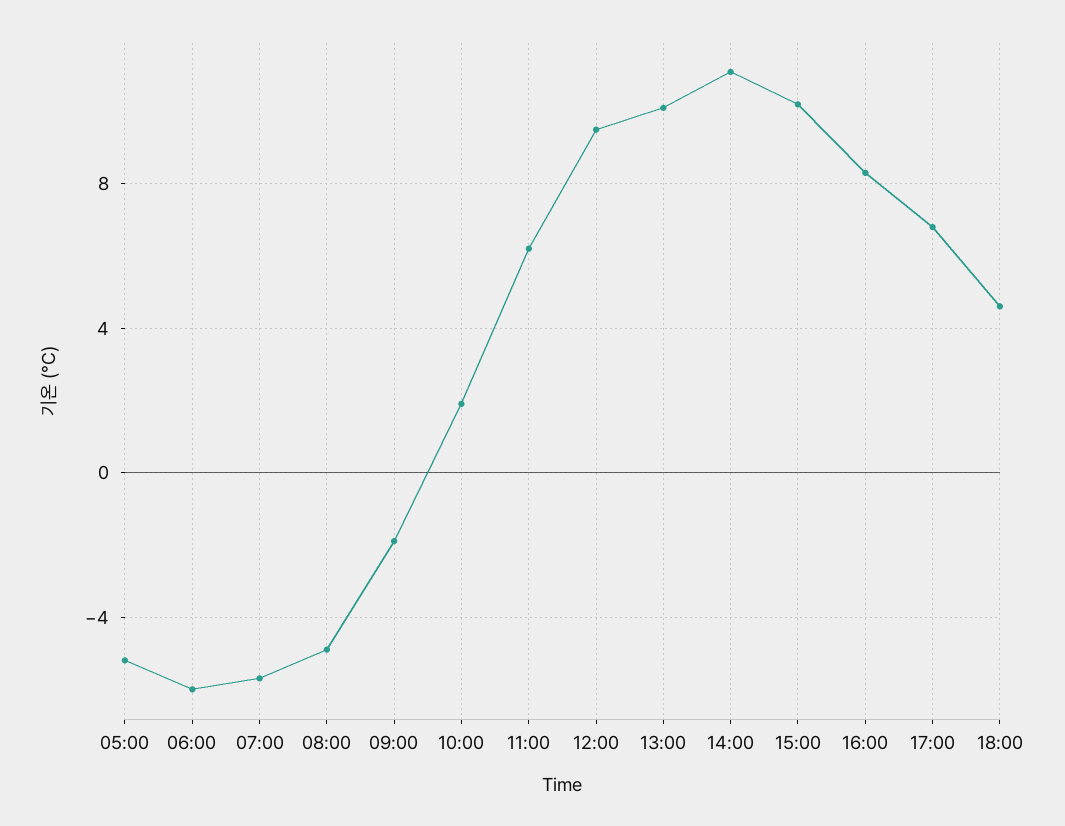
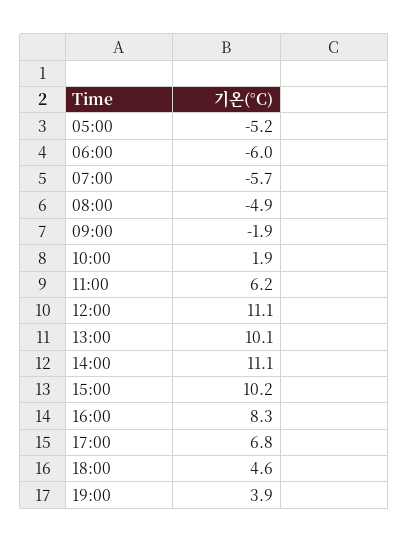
12:00: 9.5 -> 11.1
19:00: none -> 3.9

